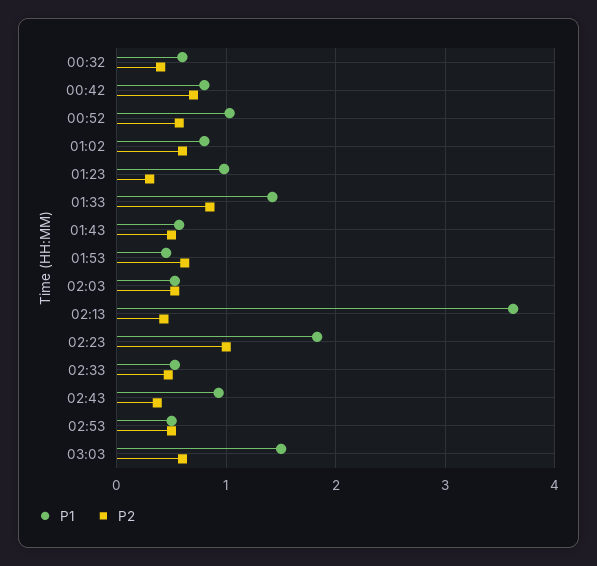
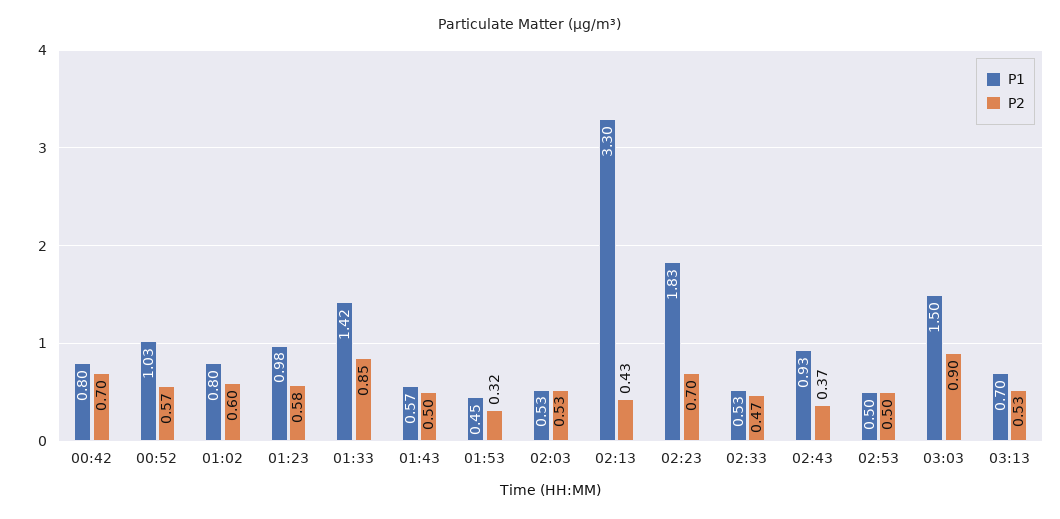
P1, 00:32: 0.6 -> none
P2, 00:32: 0.4 -> none
P2, 01:23: 0.3 -> 0.58
P2, 01:53: 0.6 -> 0.32
P1, 02:13: 3.6 -> 3.3
P2, 02:23: 1 -> 0.7
P2, 03:03: 0.6 -> 0.9
P1, 03:13: none -> 0.7
P2, 03:13: none -> 0.53

